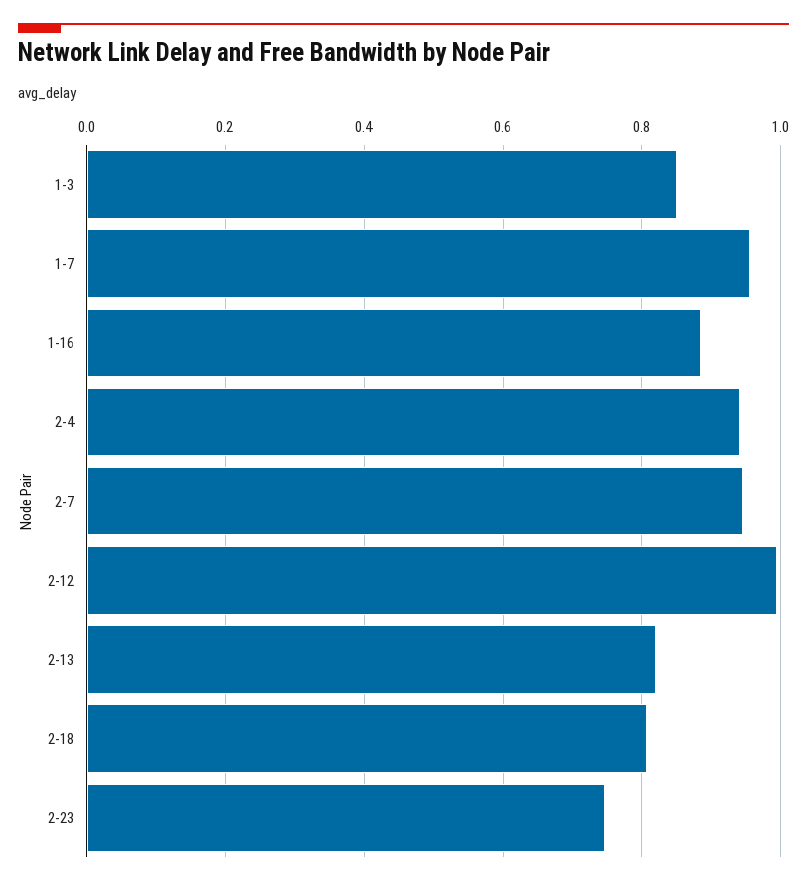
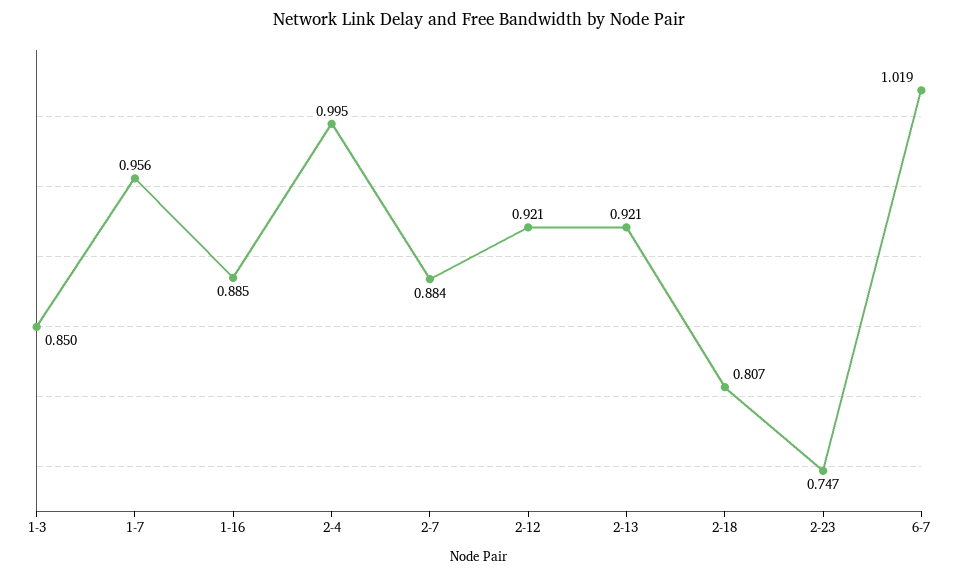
2-4: 0.94 -> 0.995
2-7: 0.94 -> 0.884
2-12: 1 -> 0.921
2-13: 0.82 -> 0.921
6-7: none -> 1.019

